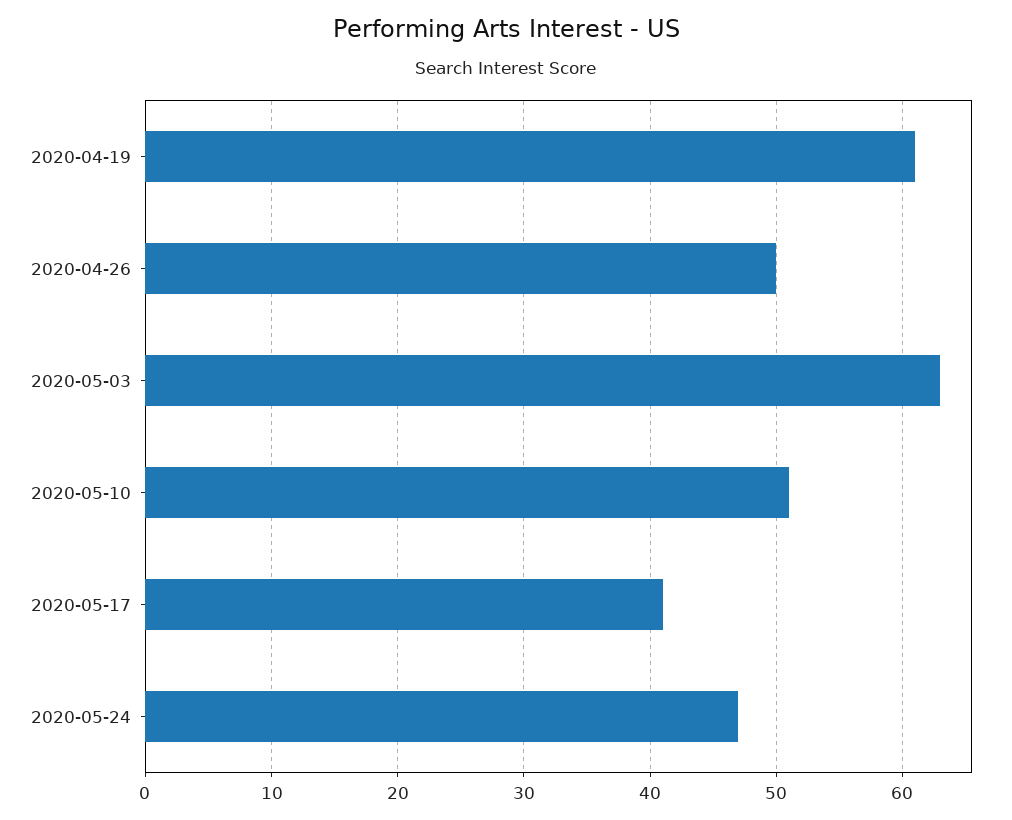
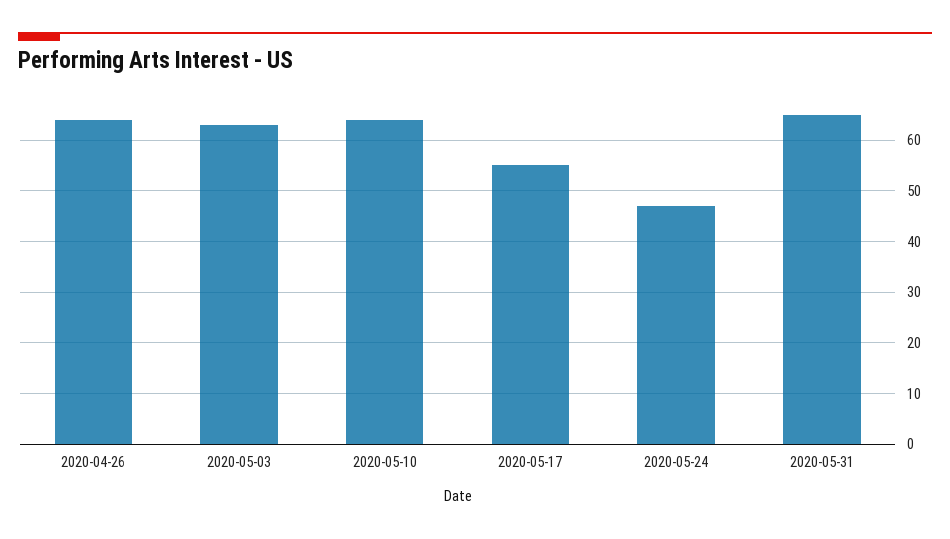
2020-04-19: 61 -> none
2020-04-26: 50 -> 65
2020-05-10: 51 -> 65
2020-05-17: 41 -> 55
2020-05-31: none -> 65

